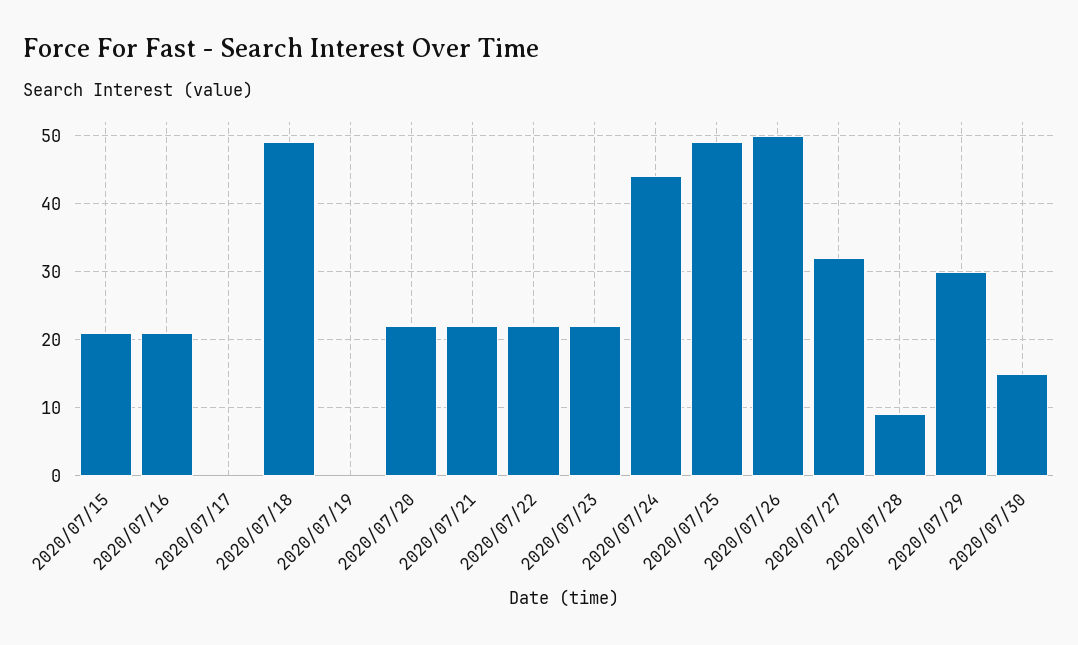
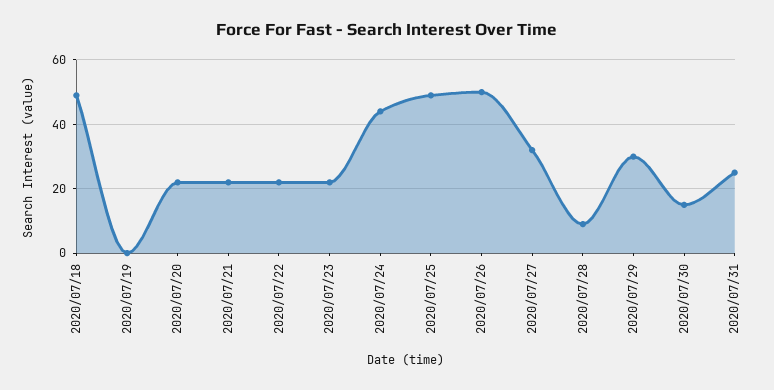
2020/07/15: 21 -> none
2020/07/16: 21 -> none
2020/07/17: 0 -> none
2020/07/31: none -> 25

